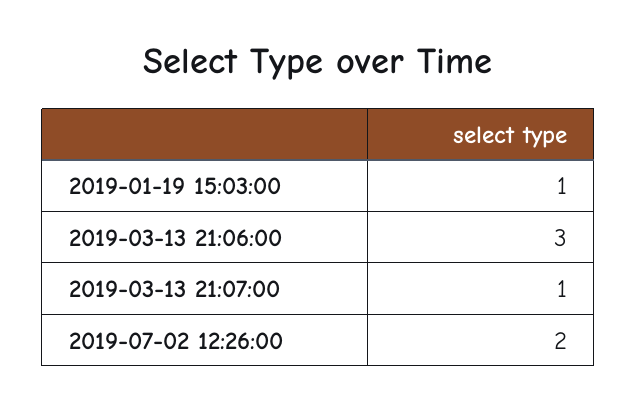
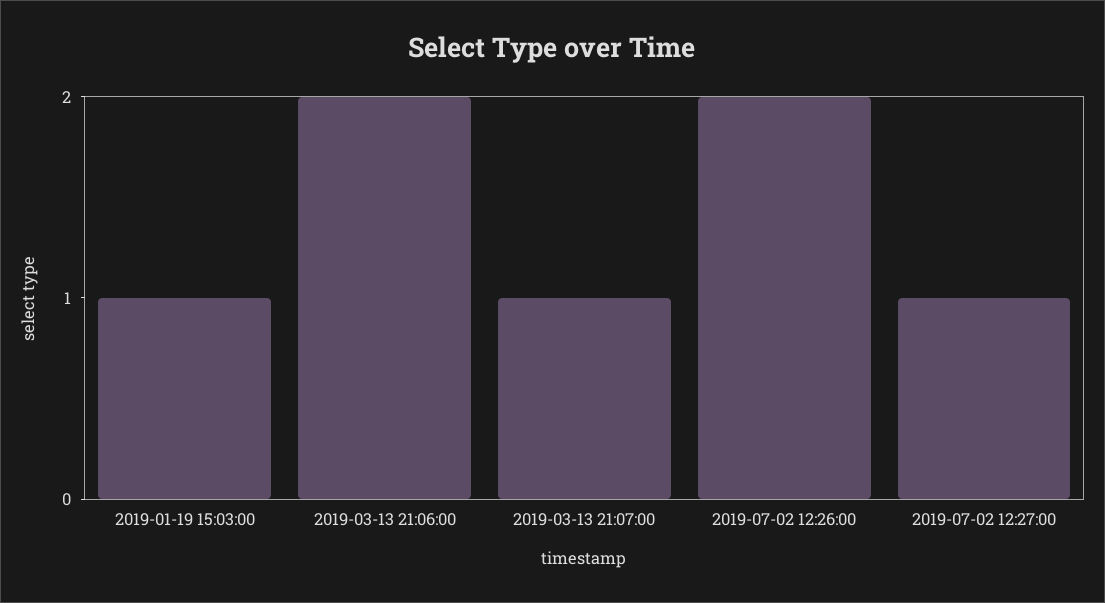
2019-03-13 21:06:00: 3 -> 2
2019-07-02 12:27:00: none -> 1

